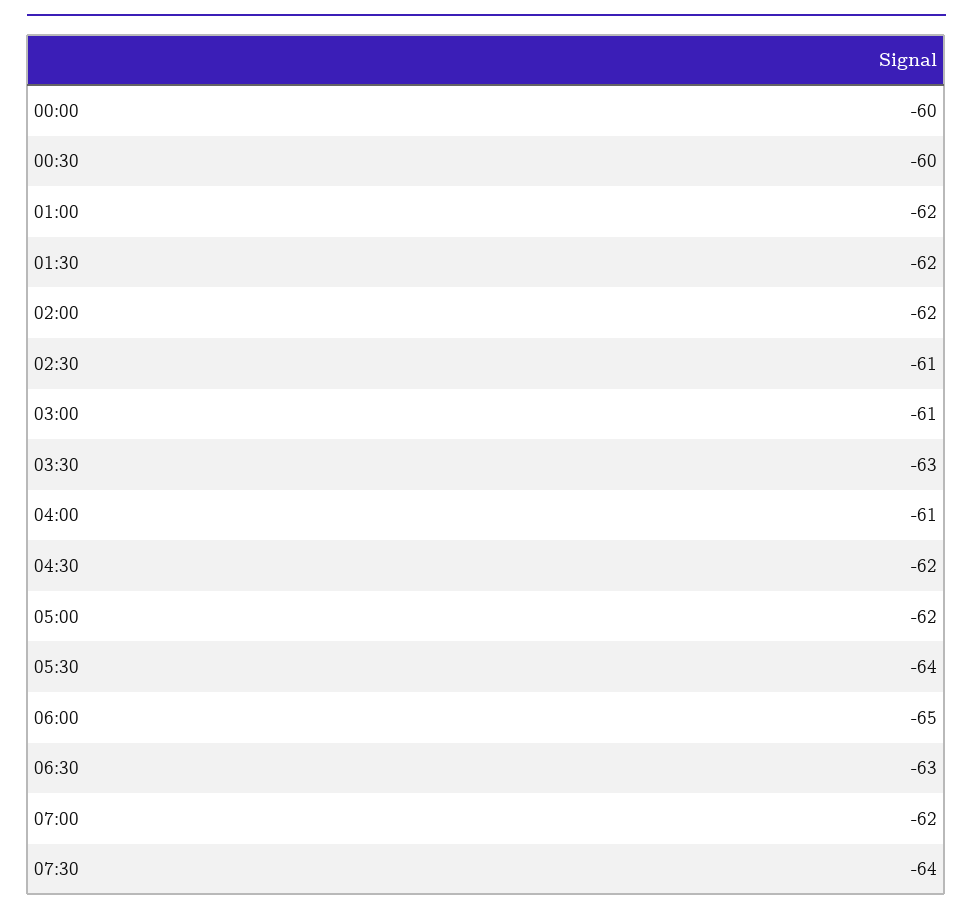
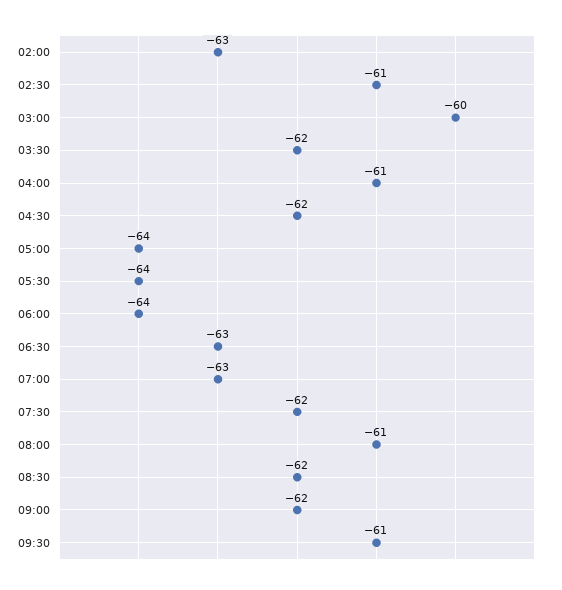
00:00: -60 -> none
00:30: -60 -> none
01:00: -62 -> none
01:30: -62 -> none
02:00: -62 -> -63
03:00: -61 -> -60
03:30: -63 -> -62
05:00: -62 -> -64
06:00: -65 -> -64
07:00: -62 -> -63
07:30: -64 -> -62
08:00: none -> -61
08:30: none -> -62
09:00: none -> -62
09:30: none -> -61

